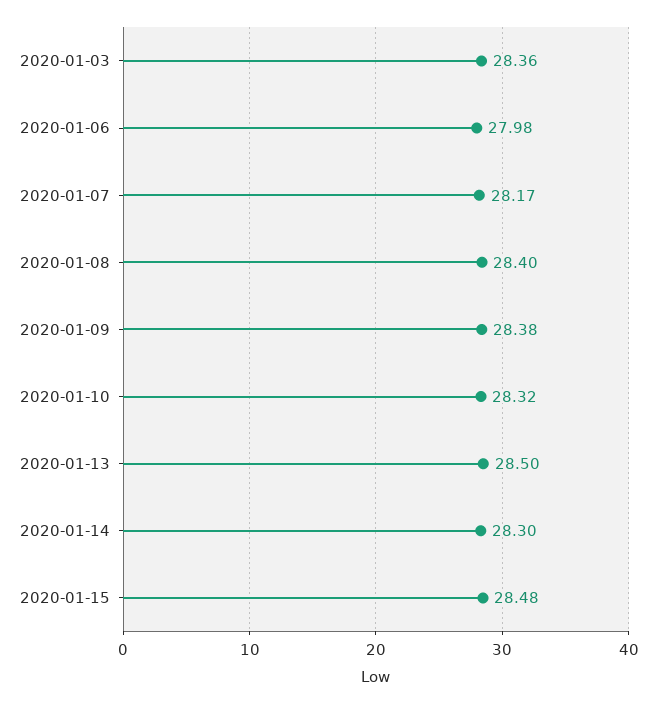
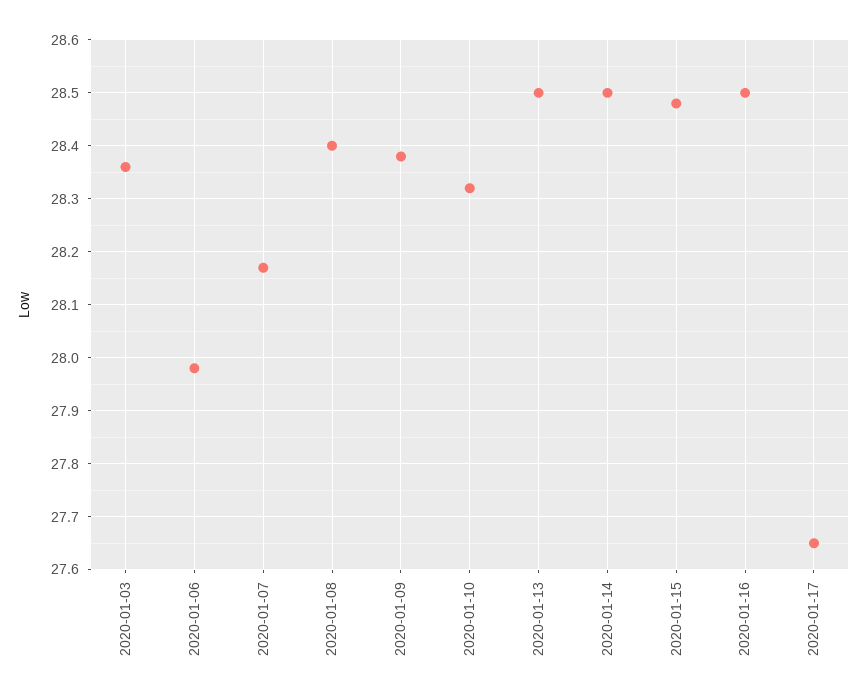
2020-01-14: 28.3 -> 28.5
2020-01-16: none -> 28.5
2020-01-17: none -> 27.65

